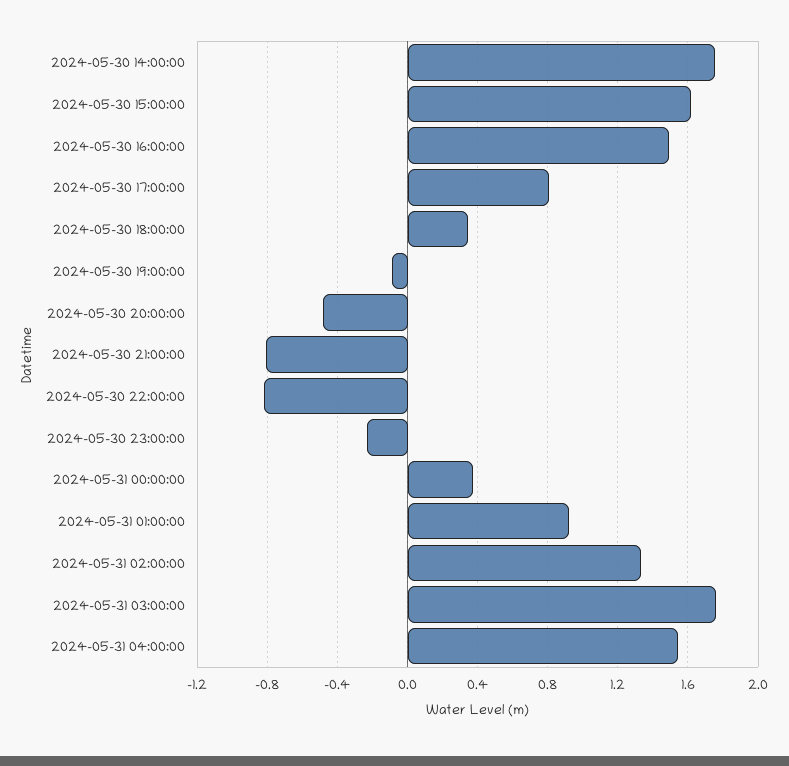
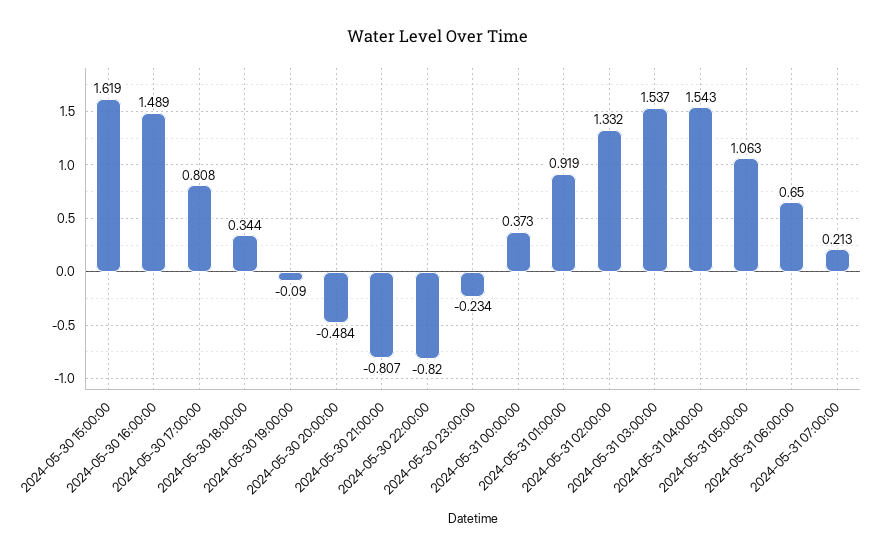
2024-05-30 14:00:00: 1.75 -> none
2024-05-31 03:00:00: 1.75 -> 1.537
2024-05-31 05:00:00: none -> 1.063
2024-05-31 06:00:00: none -> 0.65
2024-05-31 07:00:00: none -> 0.213

